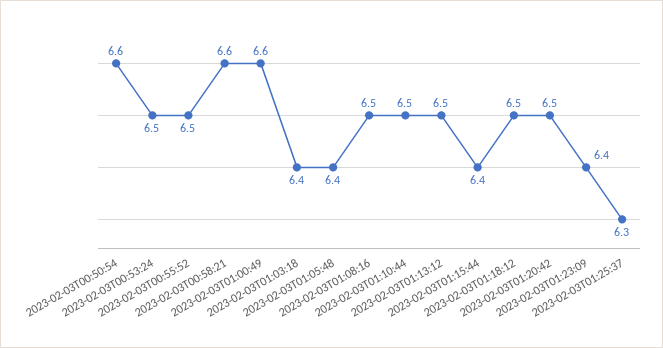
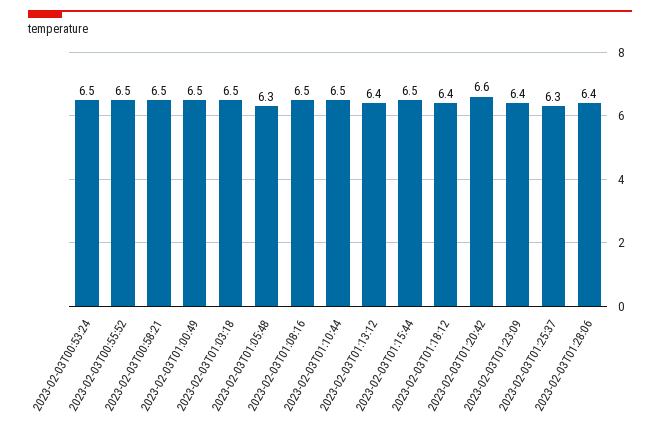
2023-02-03T00:50:54: 6.6 -> none
2023-02-03T00:58:21: 6.6 -> 6.5
2023-02-03T01:00:49: 6.6 -> 6.5
2023-02-03T01:03:18: 6.4 -> 6.5
2023-02-03T01:05:48: 6.4 -> 6.3
2023-02-03T01:13:12: 6.5 -> 6.4
2023-02-03T01:15:44: 6.4 -> 6.5
2023-02-03T01:18:12: 6.5 -> 6.4
2023-02-03T01:20:42: 6.5 -> 6.6
2023-02-03T01:28:06: none -> 6.4

